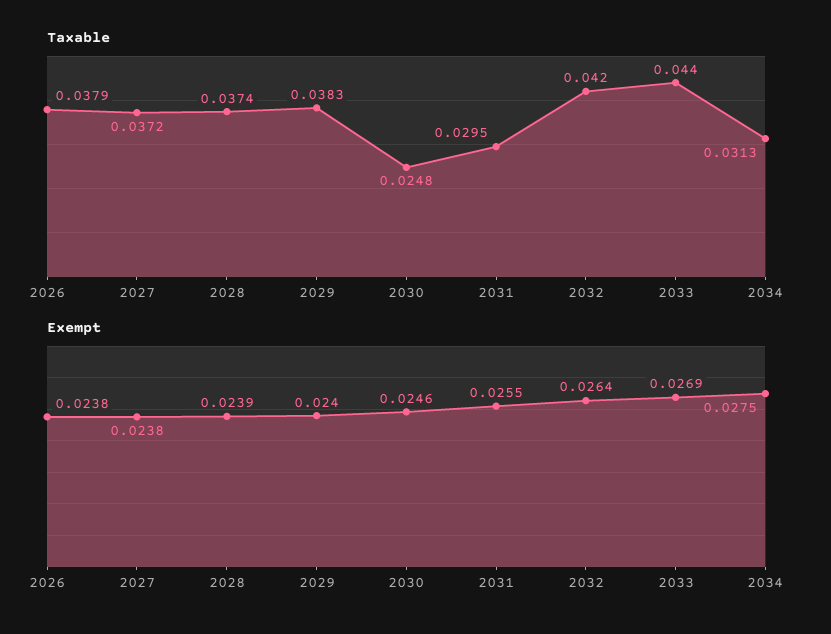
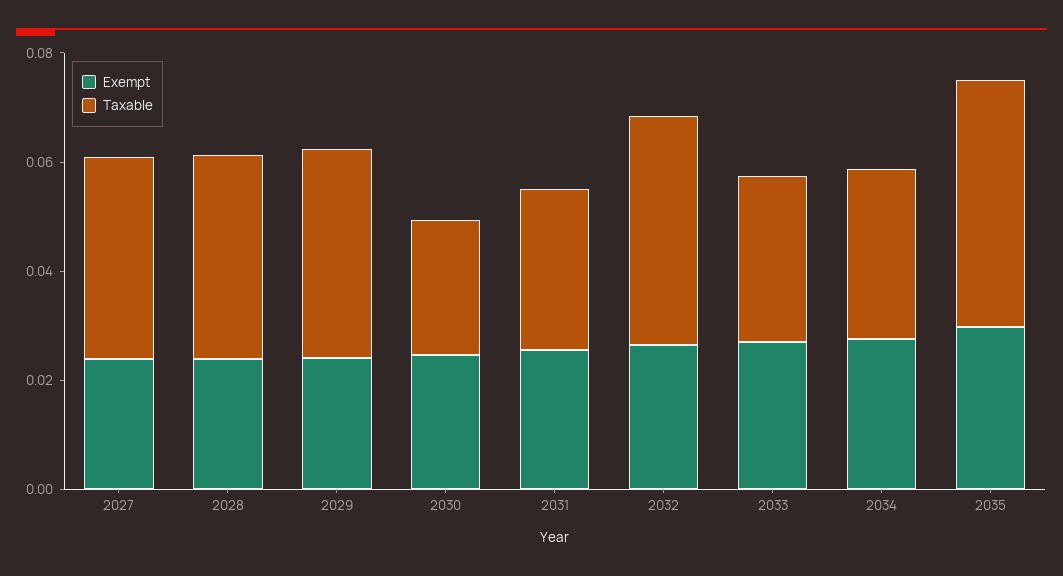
Taxable, 2026: 0.0379 -> none
Taxable, 2033: 0.044 -> 0.03
Exempt, 2026: 0.0238 -> none
Exempt, 2035: none -> 0.03
Taxable, 2035: none -> 0.045

